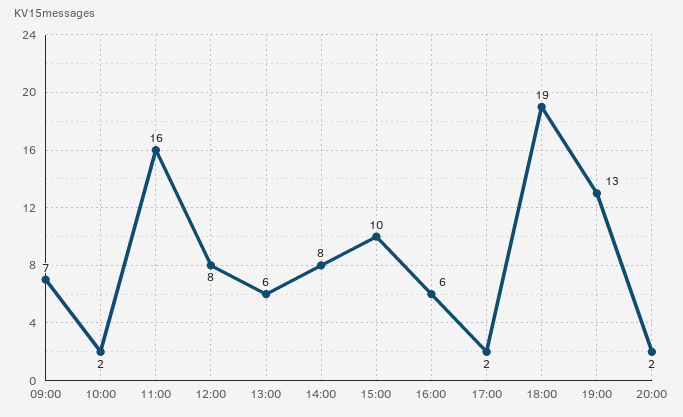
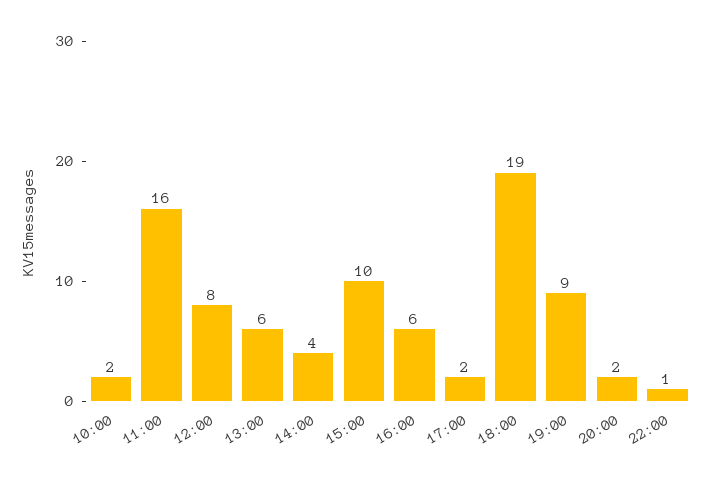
09:00: 7 -> none
14:00: 8 -> 4
19:00: 13 -> 9
22:00: none -> 1

